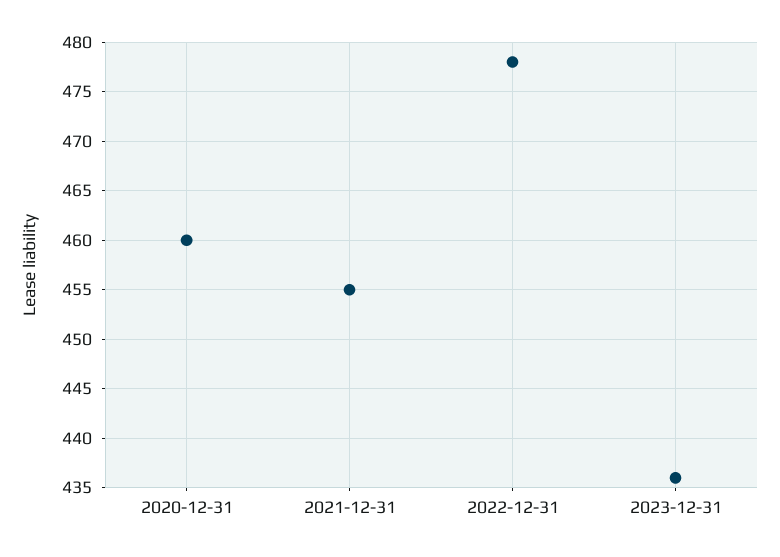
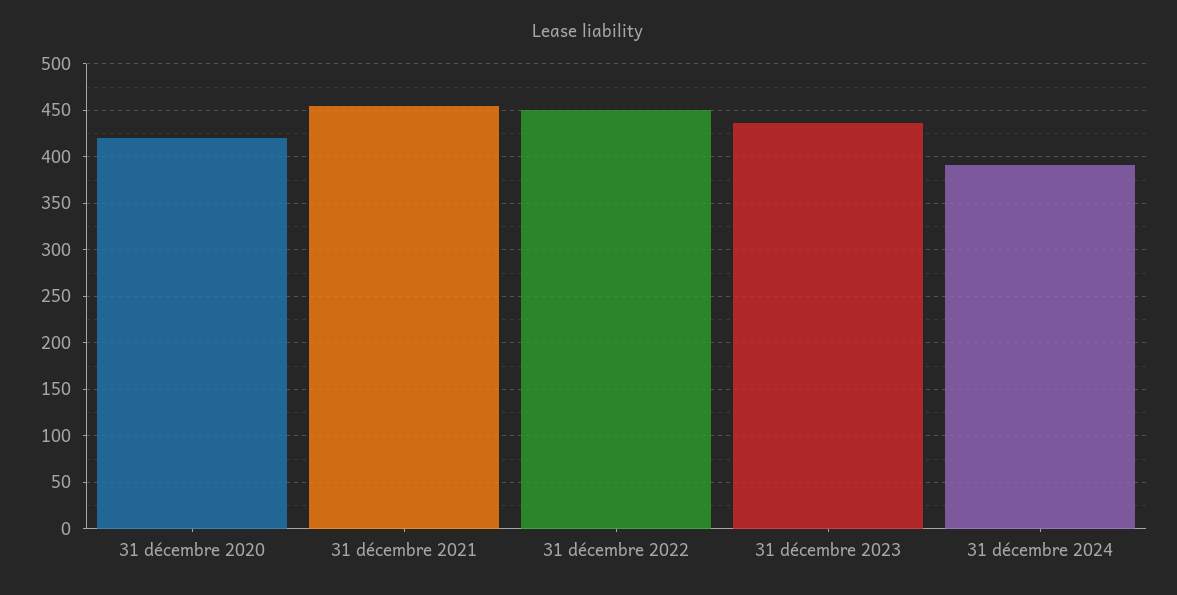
2020-12-31: 460 -> 420
2022-12-31: 478 -> 450
31 décembre 2024: none -> 390

